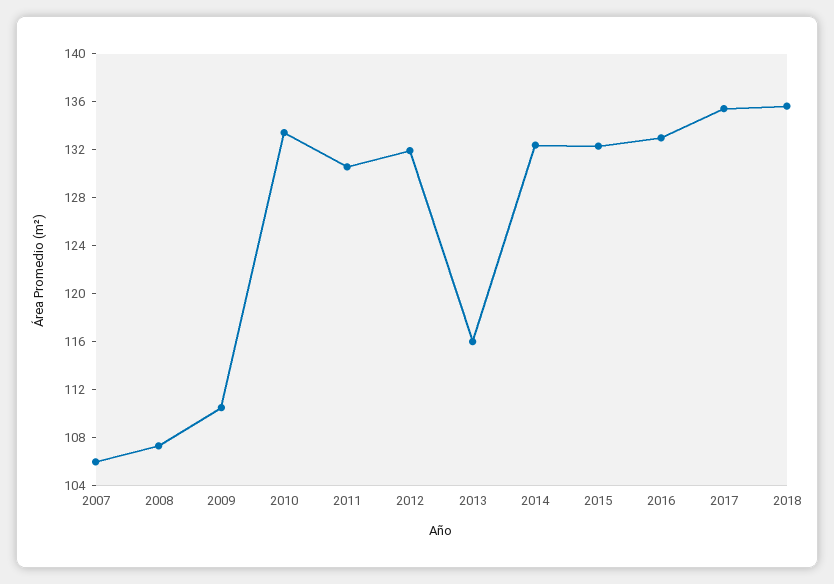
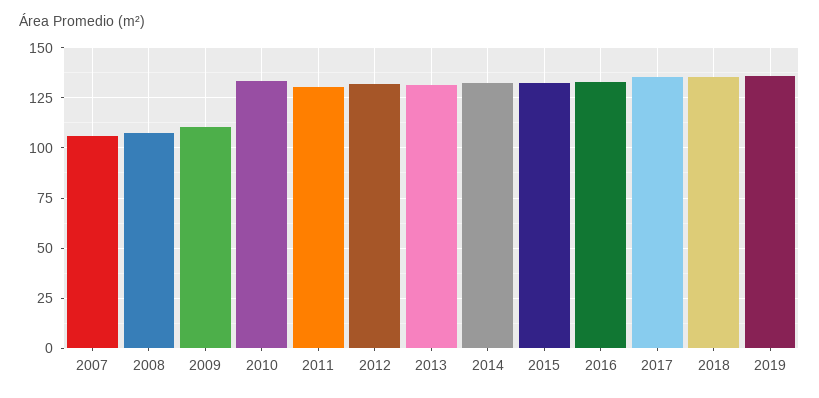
2013: 116 -> 130
2019: none -> 135

